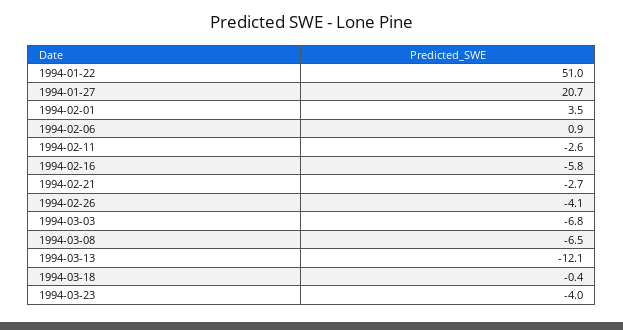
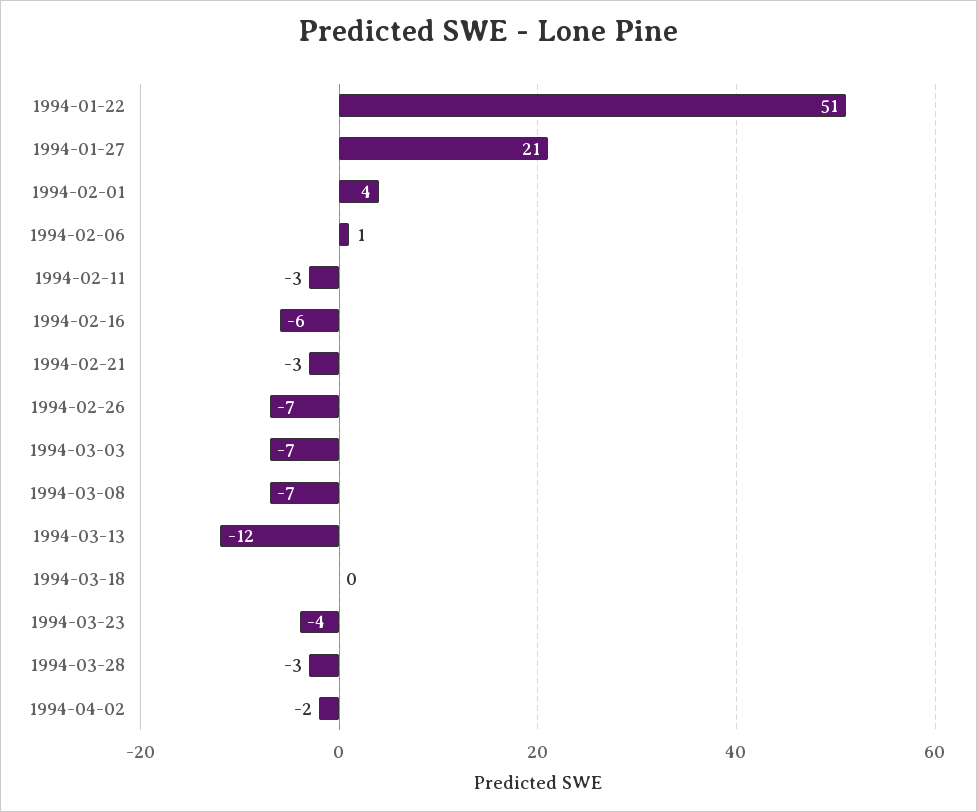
1994-02-26: -4.1 -> -7
1994-03-28: none -> -3
1994-04-02: none -> -2

